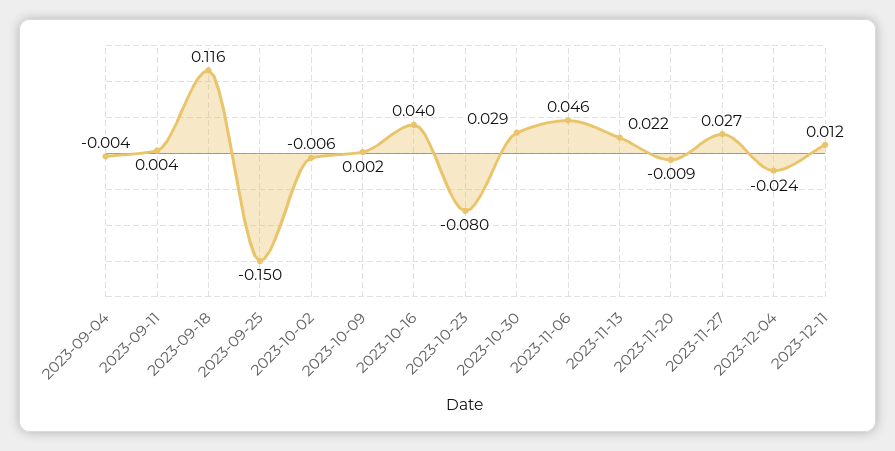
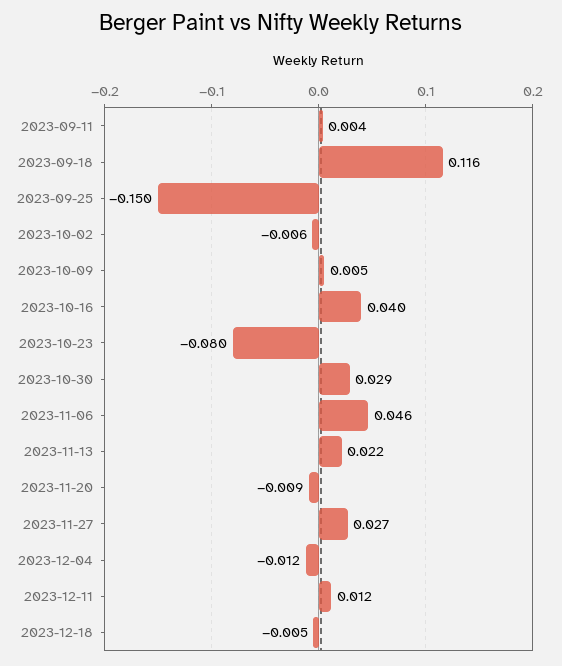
2023-09-04: -0.004 -> none
2023-10-09: 0.002 -> 0.005
2023-12-04: -0.024 -> -0.012
2023-12-18: none -> -0.005

